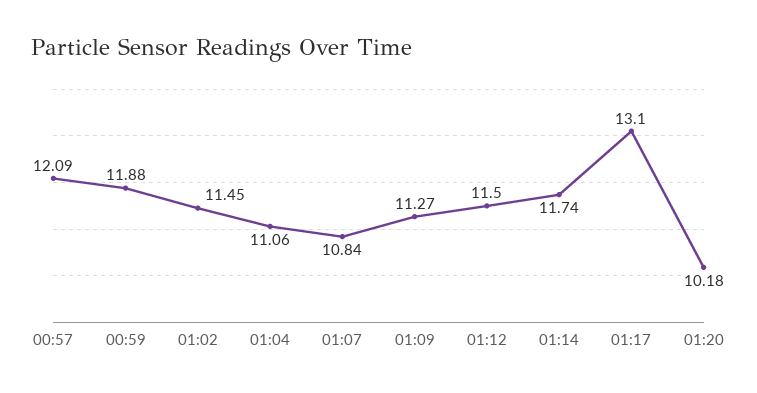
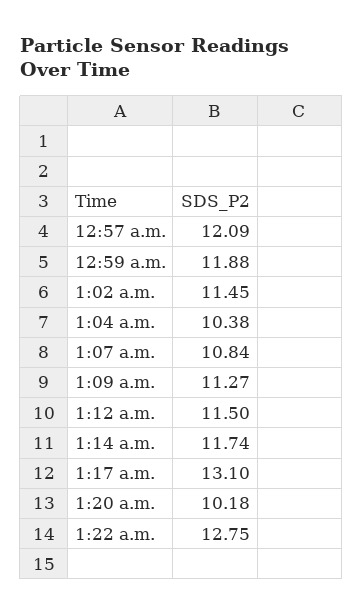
01:04: 11.06 -> 10.38
1:22 a.m.: none -> 12.75

